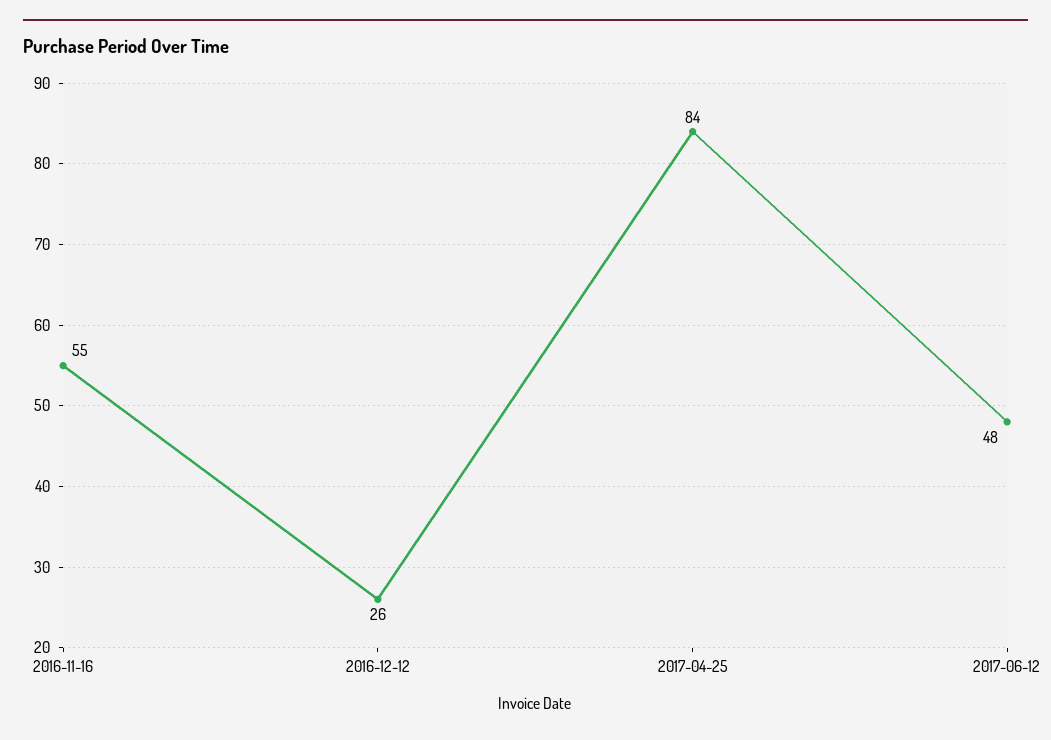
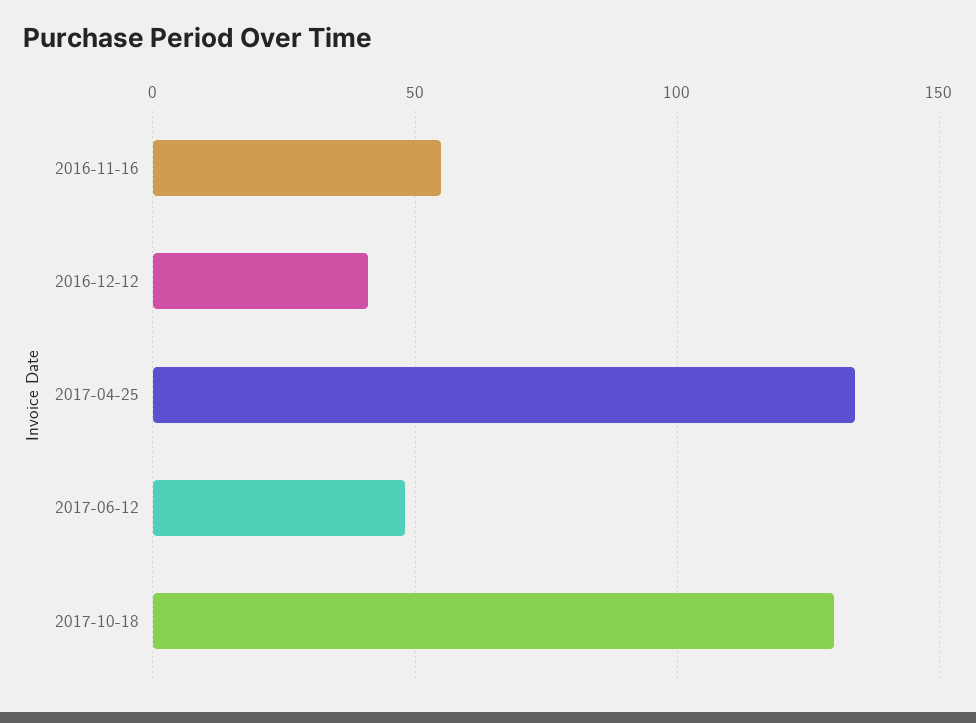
2016-12-12: 26 -> 40
2017-04-25: 84 -> 135
2017-10-18: none -> 130

